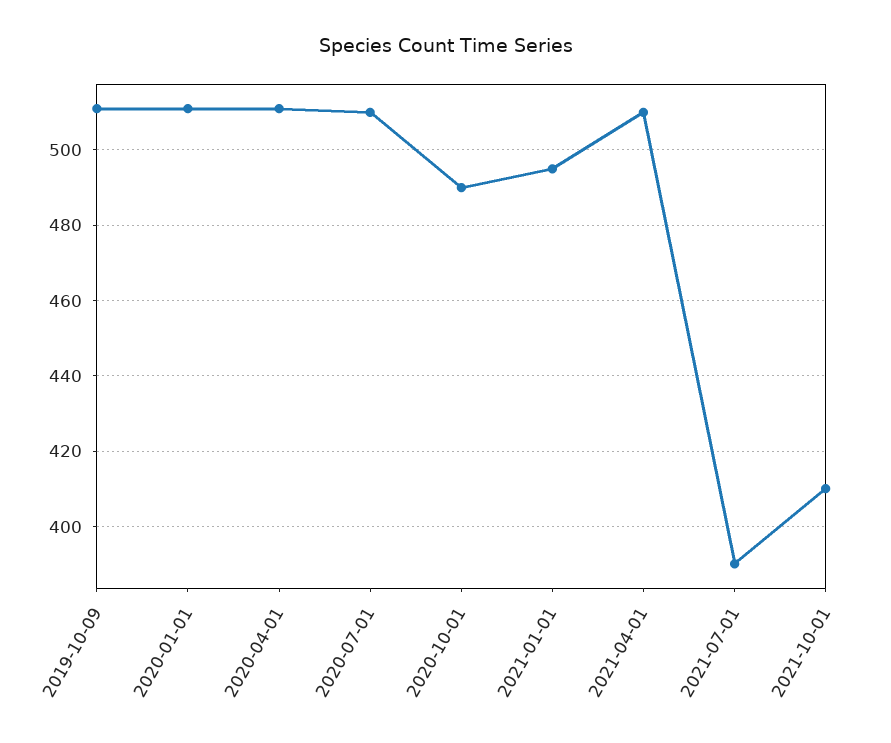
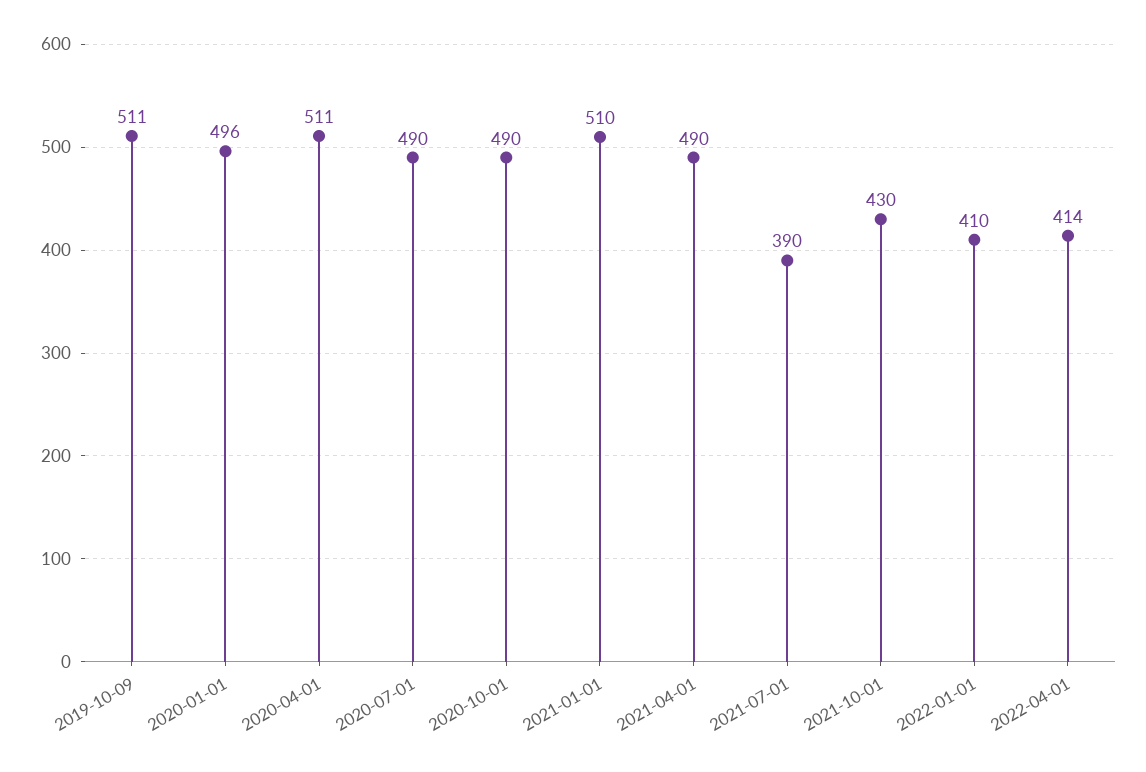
2020-01-01: 510 -> 496
2020-07-01: 510 -> 490
2021-01-01: 495 -> 510
2021-04-01: 510 -> 490
2021-10-01: 410 -> 430
2022-01-01: none -> 410
2022-04-01: none -> 414

